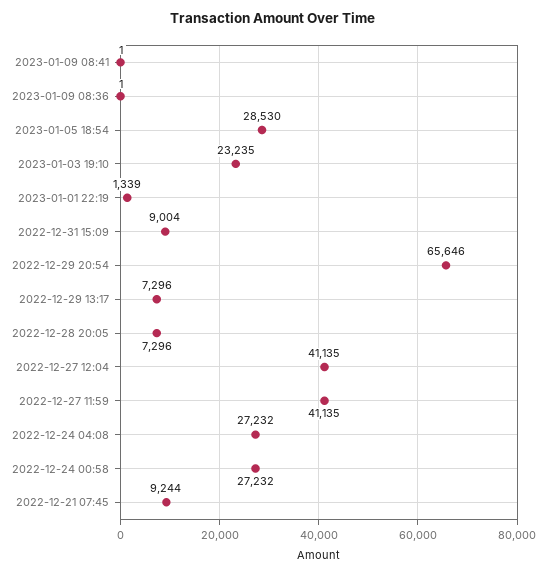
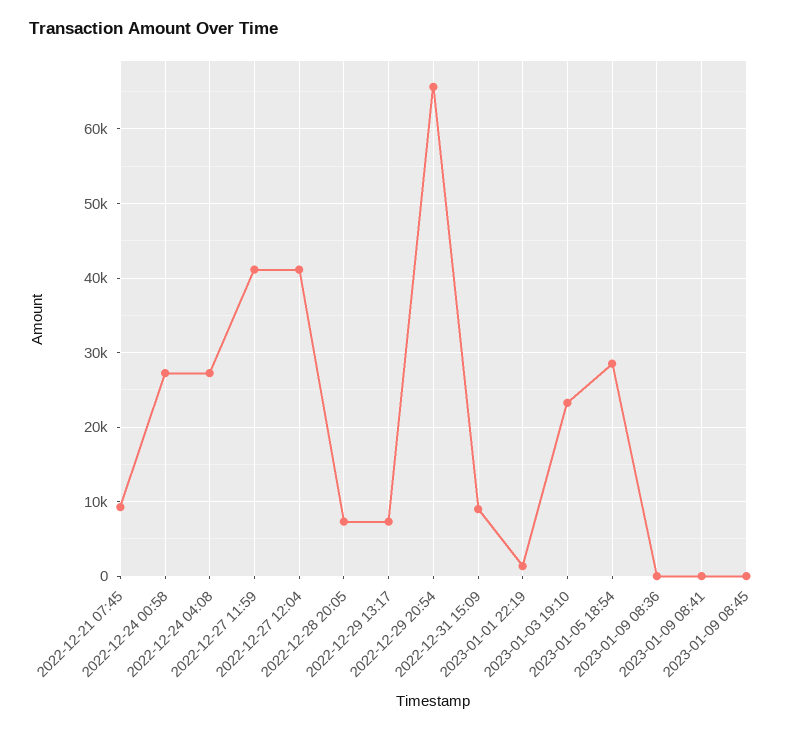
2023-01-09 08:45: none -> 0

